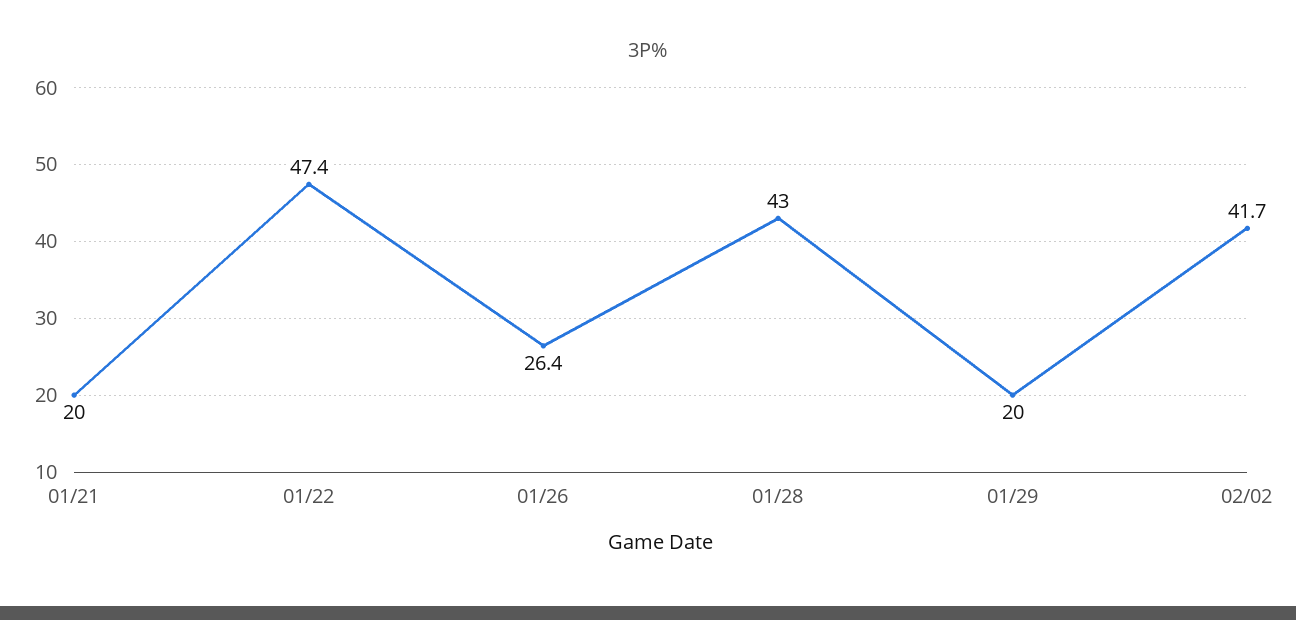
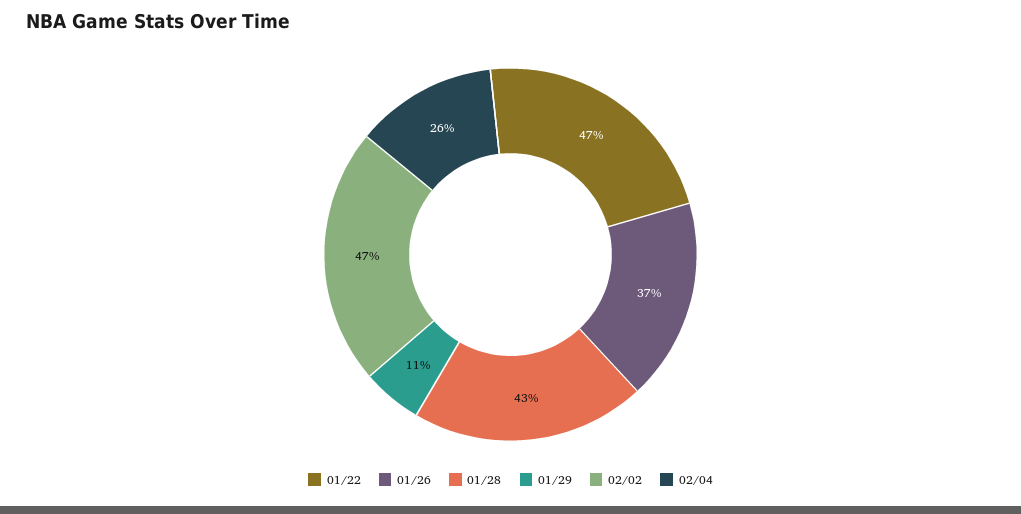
01/21: 20 -> none
01/26: 26.4 -> 37
01/29: 20 -> 11
02/02: 41.7 -> 47
02/04: none -> 26

